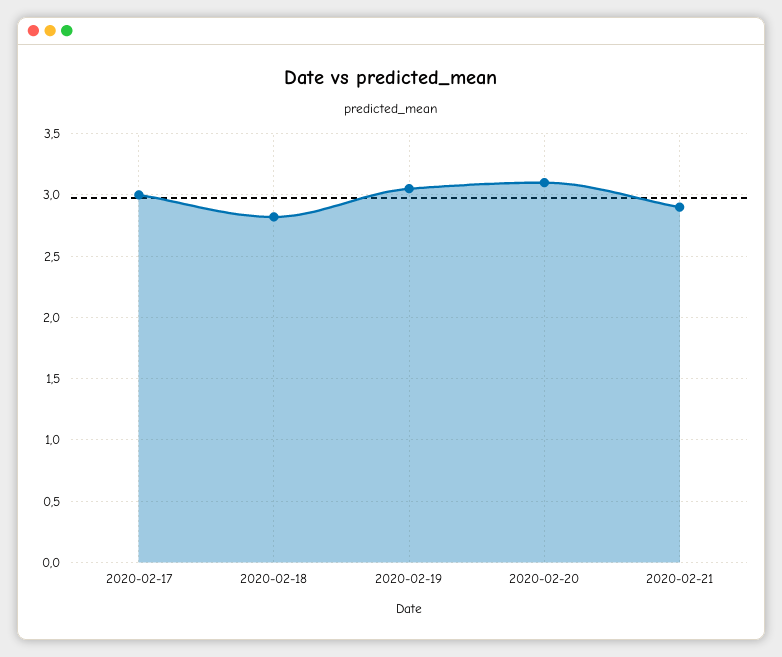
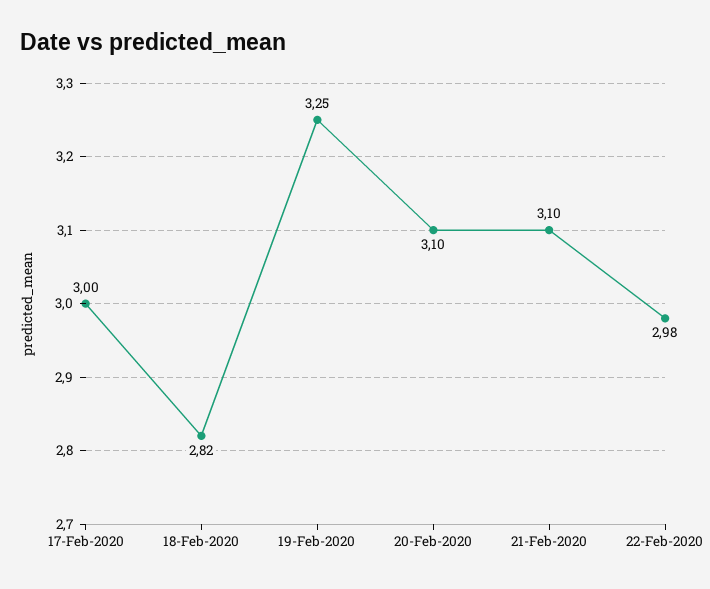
2020-02-19: 3.05 -> 3.25
2020-02-21: 2.9 -> 3.1
22-Feb-2020: none -> 2.98

